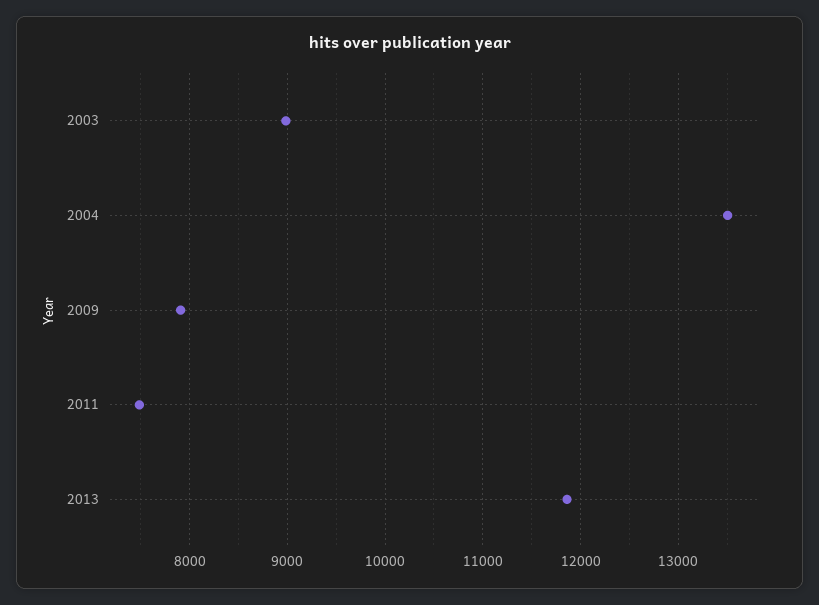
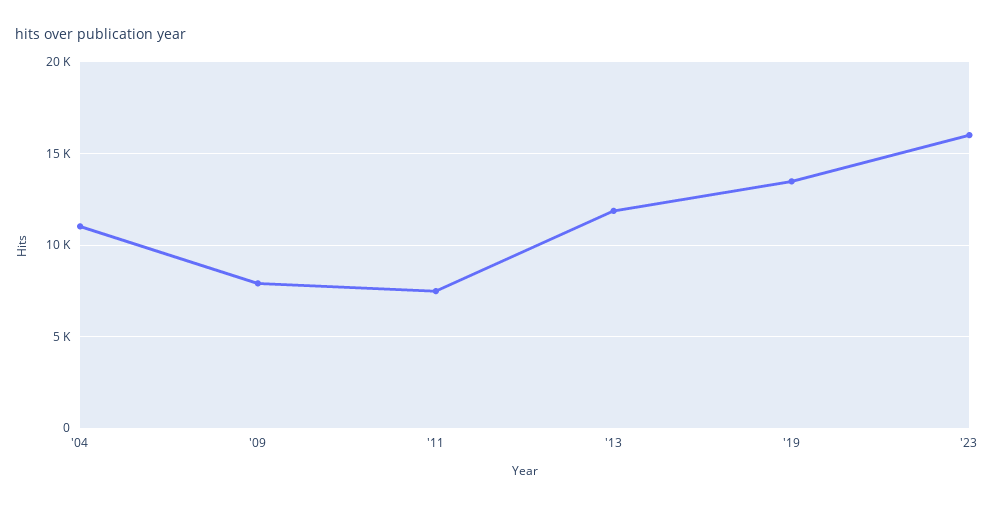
2003: 9000 -> none
2004: 13500 -> 11000
'19: none -> 13500
'23: none -> 16000

